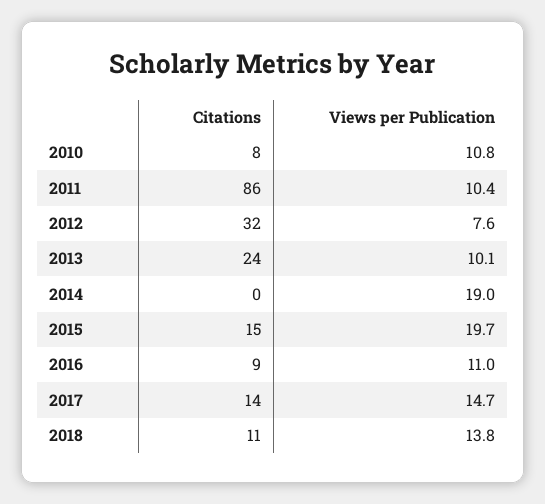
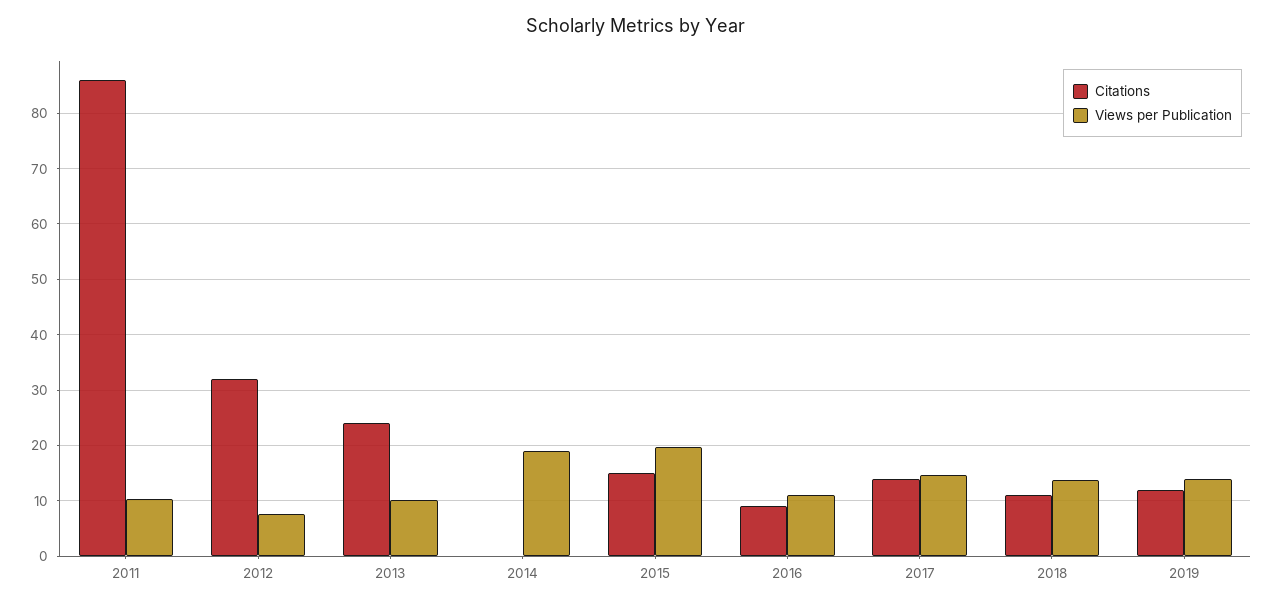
Citations, 2010: 8 -> none
Views per Publication, 2010: 10.8 -> none
Citations, 2019: none -> 12
Views per Publication, 2019: none -> 14

